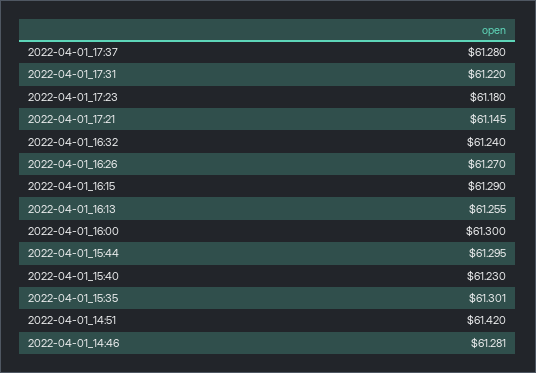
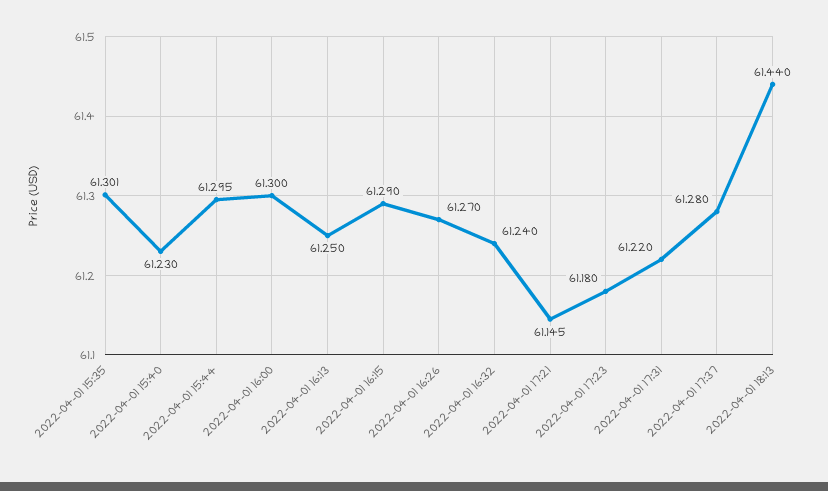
2022-04-01_16:13: 61.255 -> 61.25
2022-04-01_14:51: 61.42 -> none
2022-04-01_14:46: 61.281 -> none
2022-04-01 18:13: none -> 61.44

